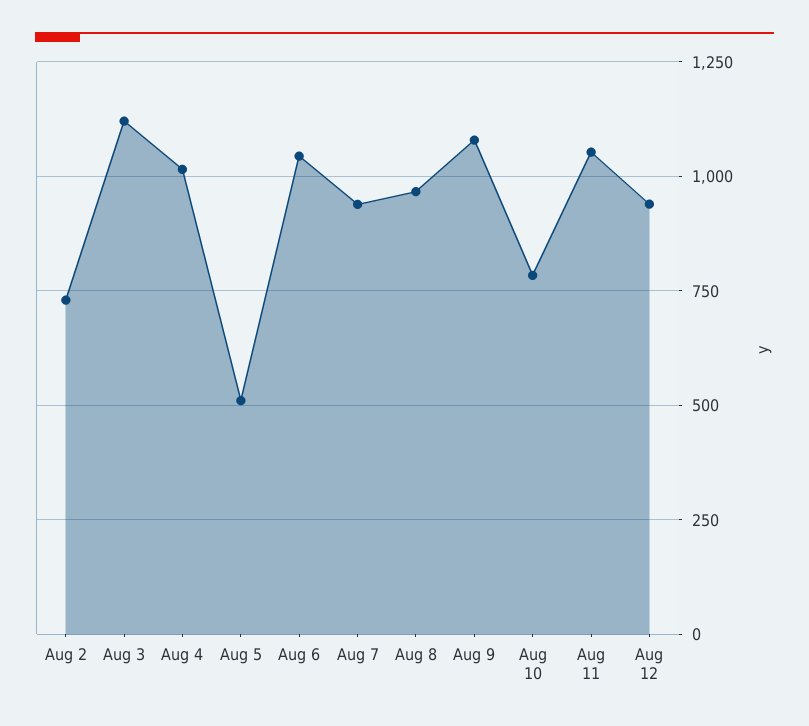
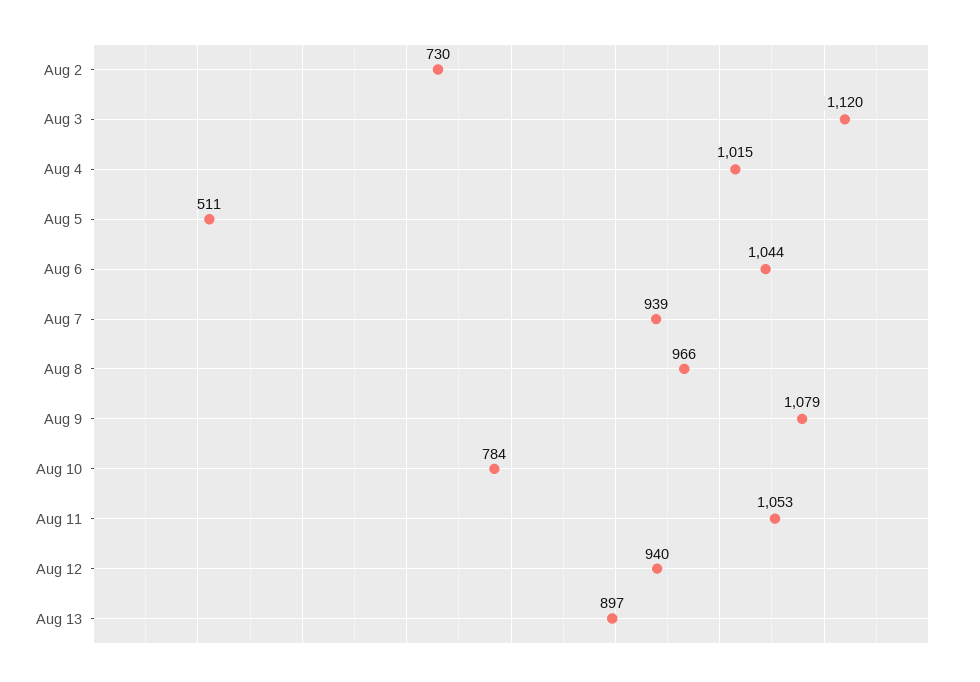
Aug 13: none -> 897

